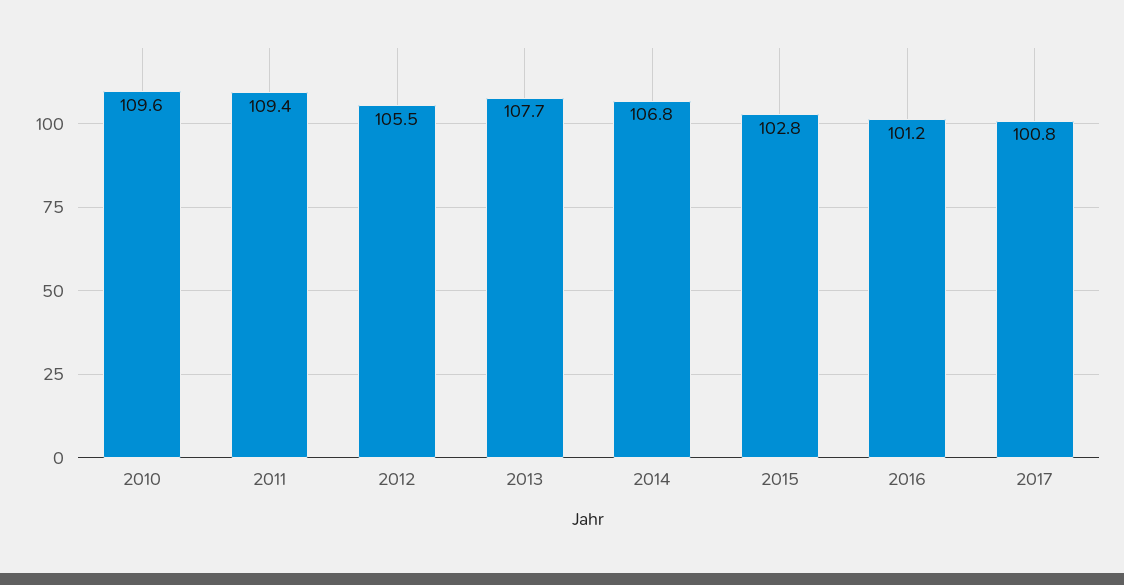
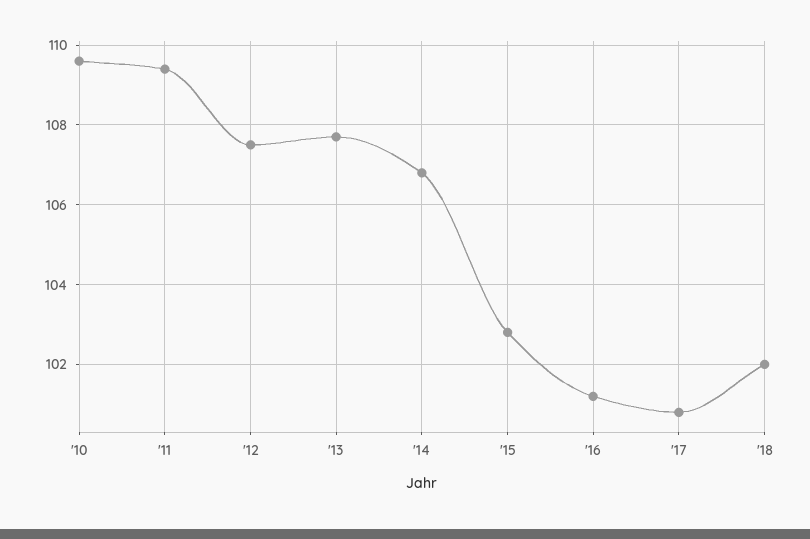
2012: 105.5 -> 107.5
'18: none -> 102

